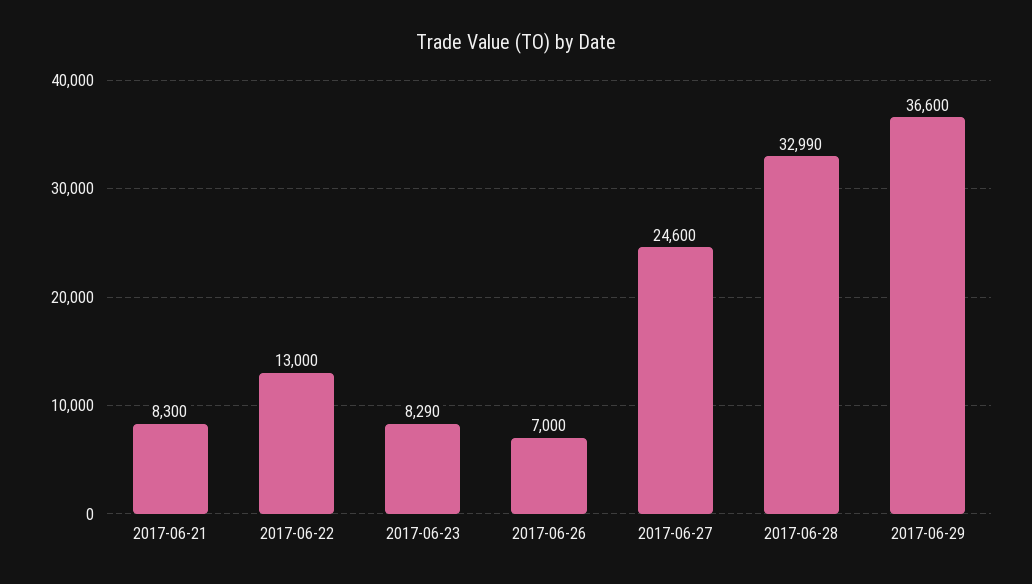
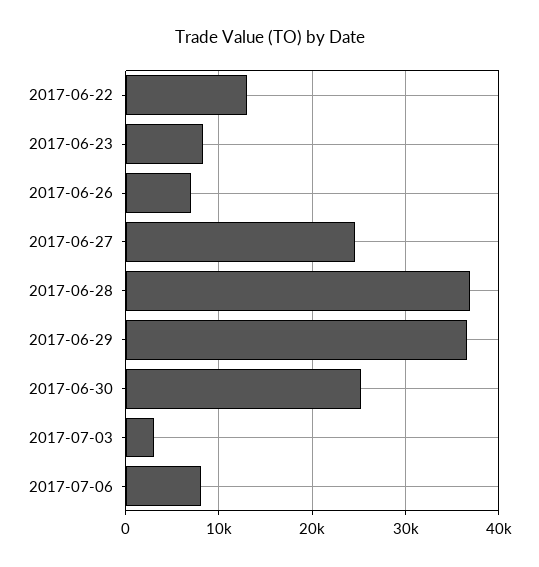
2017-06-21: 8300 -> none
2017-06-28: 32990 -> 37000
2017-06-30: none -> 25000
2017-07-03: none -> 3000
2017-07-06: none -> 8000

